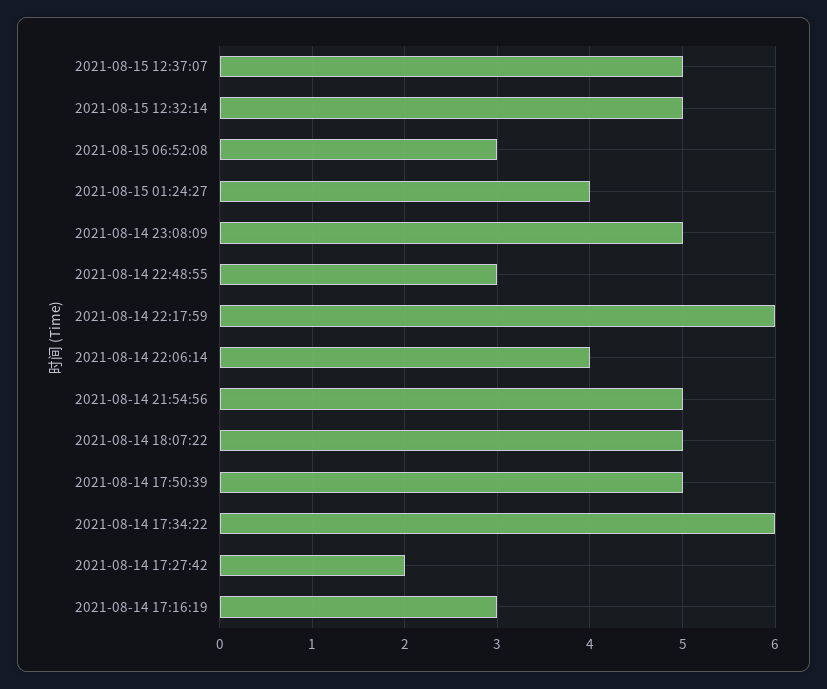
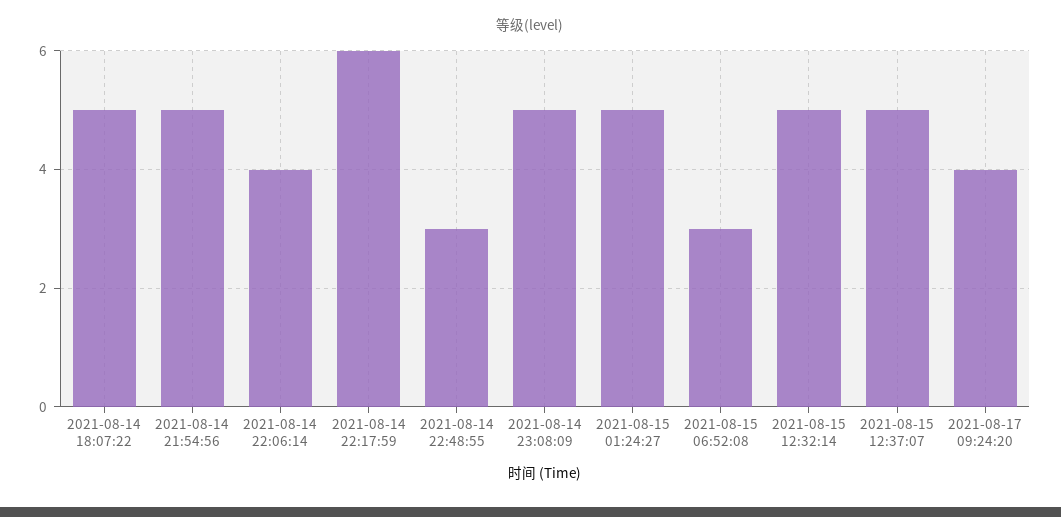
2021-08-15 01:24:27: 4 -> 5
2021-08-14 17:50:39: 5 -> none
2021-08-14 17:34:22: 6 -> none
2021-08-14 17:27:42: 2 -> none
2021-08-14 17:16:19: 3 -> none
2021-08-17 09:24:20: none -> 4

